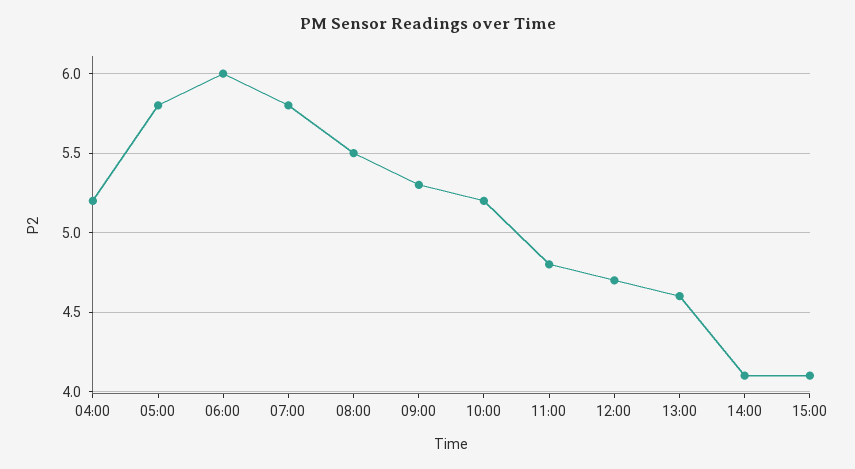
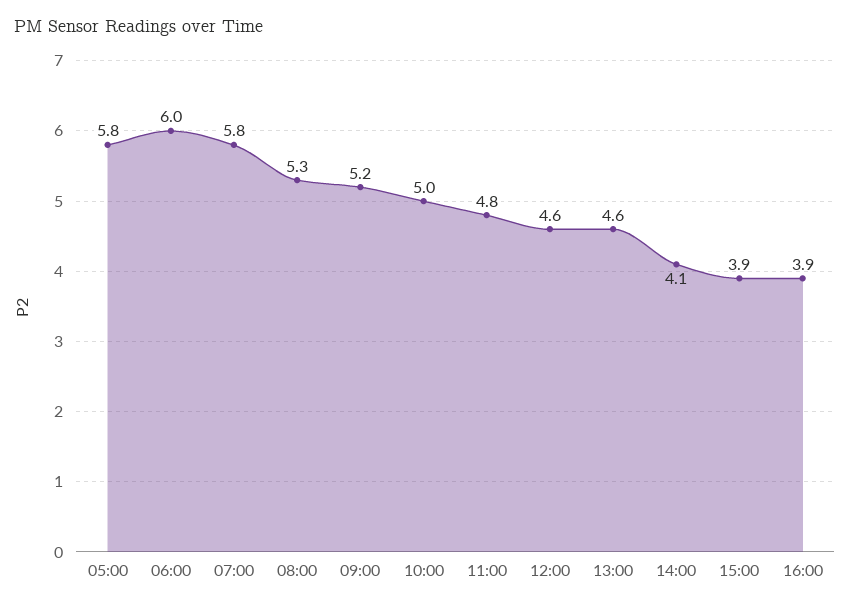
04:00: 5.2 -> none
08:00: 5.5 -> 5.3
09:00: 5.3 -> 5.2
10:00: 5.2 -> 5
12:00: 4.7 -> 4.6
15:00: 4.1 -> 3.9
16:00: none -> 3.9

